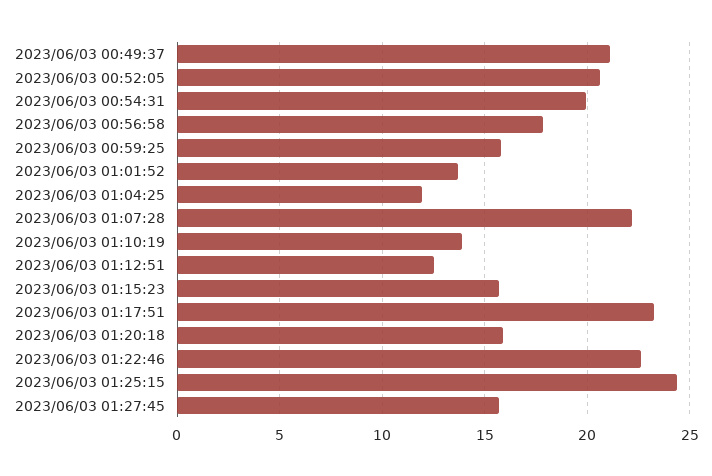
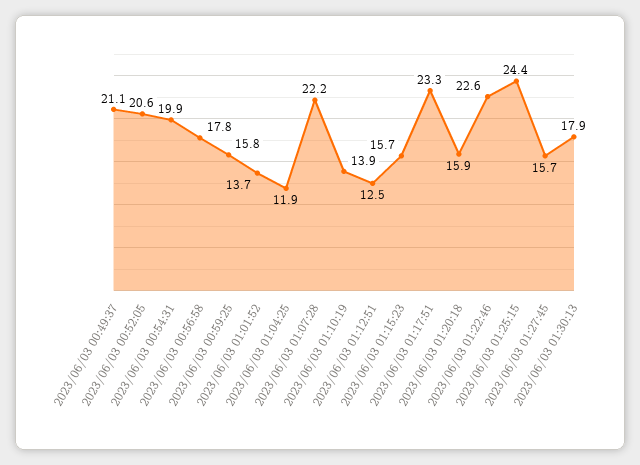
2023/06/03 01:30:13: none -> 17.9

